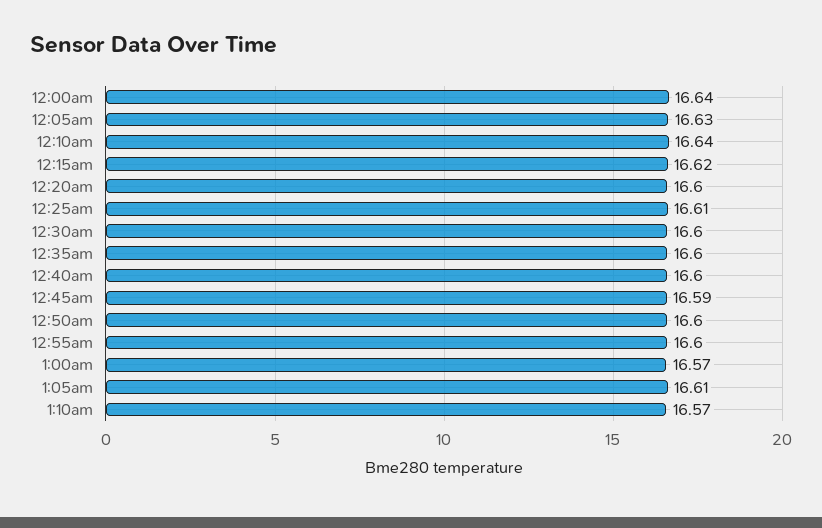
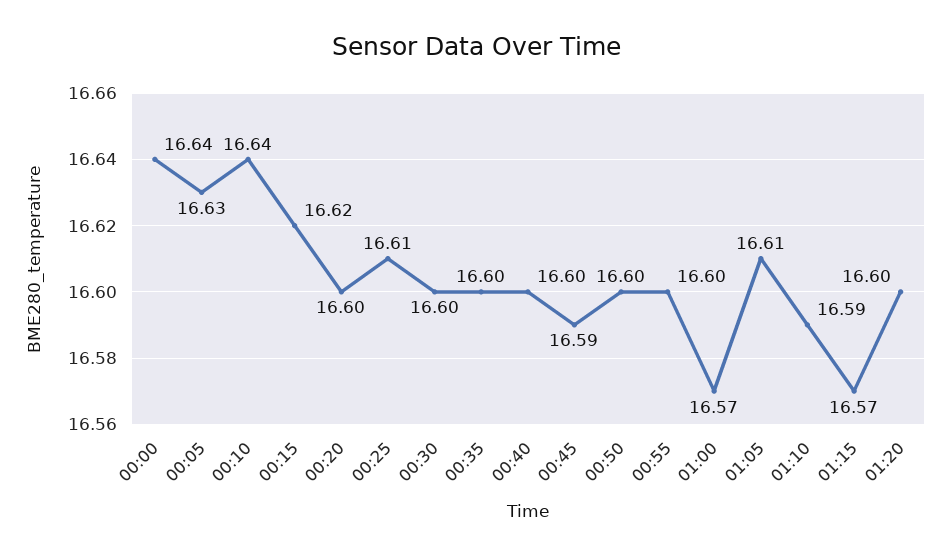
1:10am: 16.57 -> 16.59
01:15: none -> 16.57
01:20: none -> 16.6

